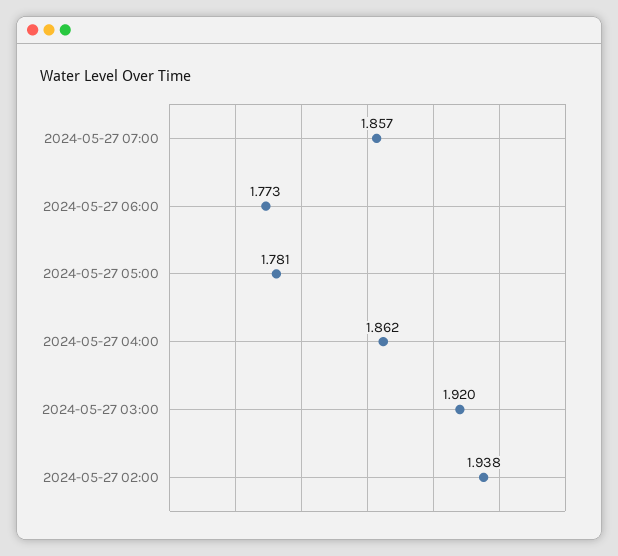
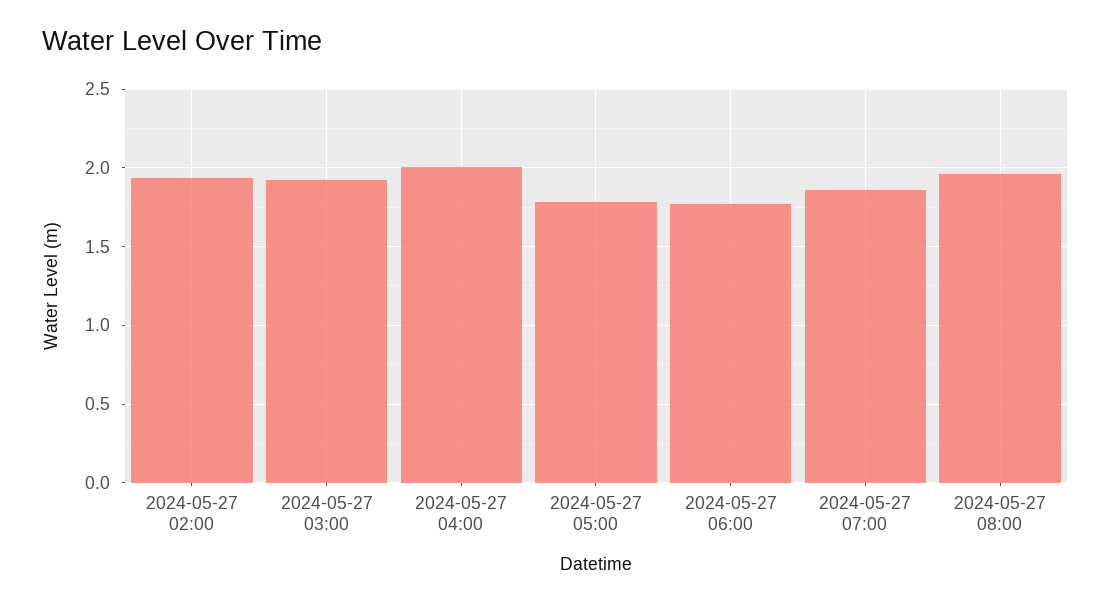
2024-05-27 04:00: 1.862 -> 2
2024-05-27 08:00: none -> 1.95

